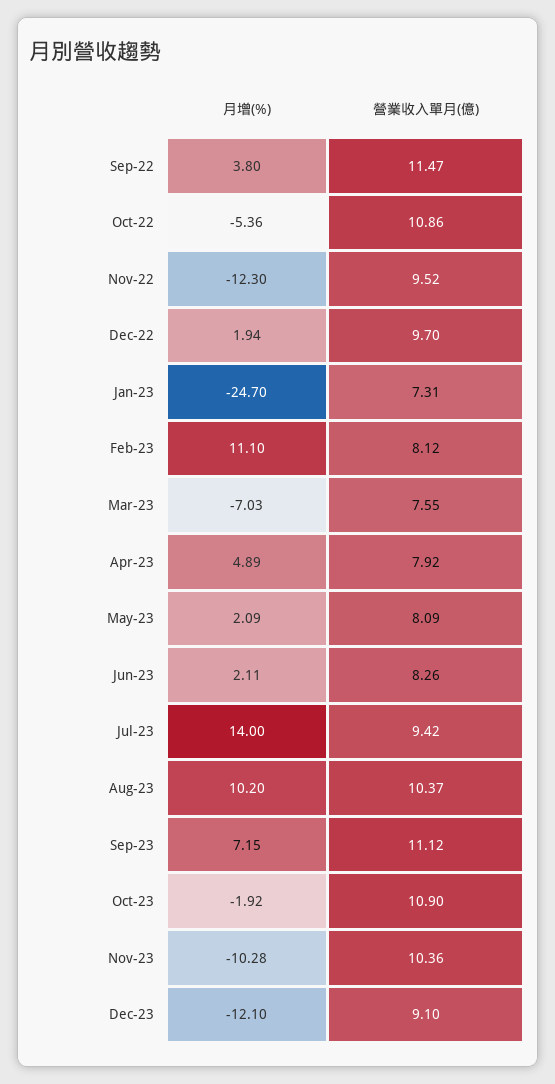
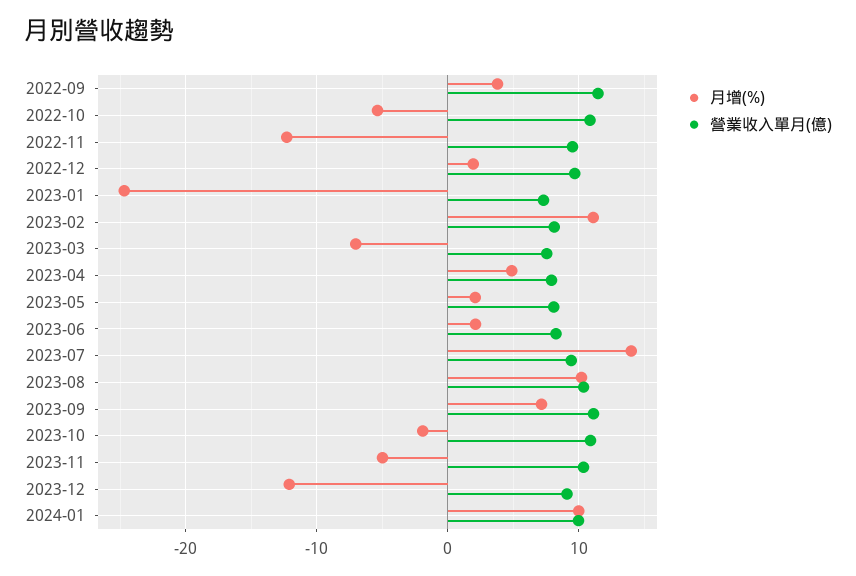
月增(%), Nov-23: -10.28 -> -5
月增(%), 2024-01: none -> 10
營業收入單月(億), 2024-01: none -> 10

